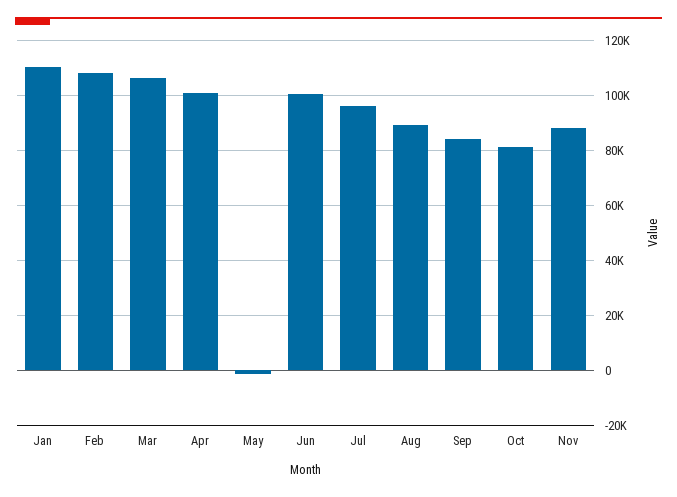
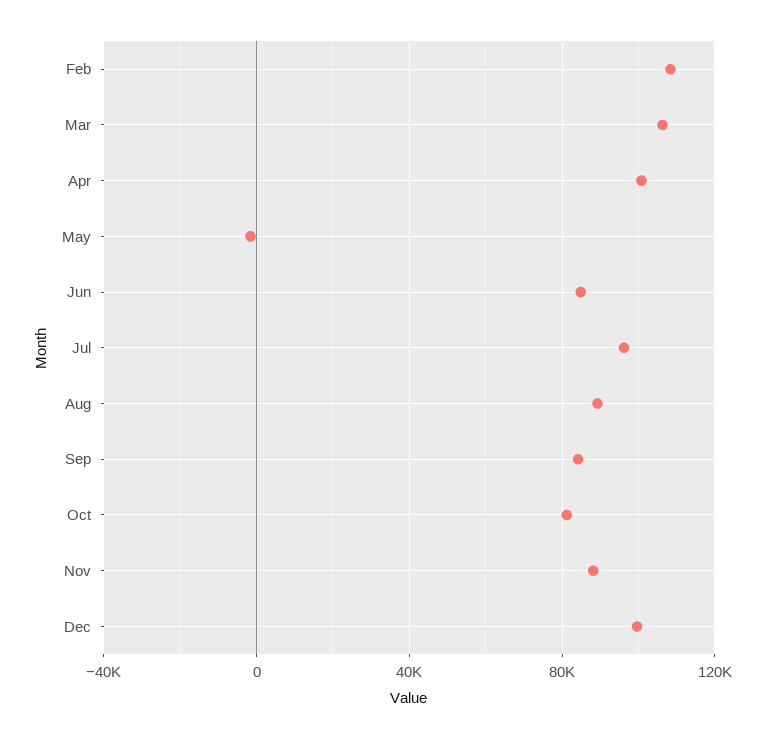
Jan: 110000 -> none
Jun: 100000 -> 85000
Dec: none -> 100000

